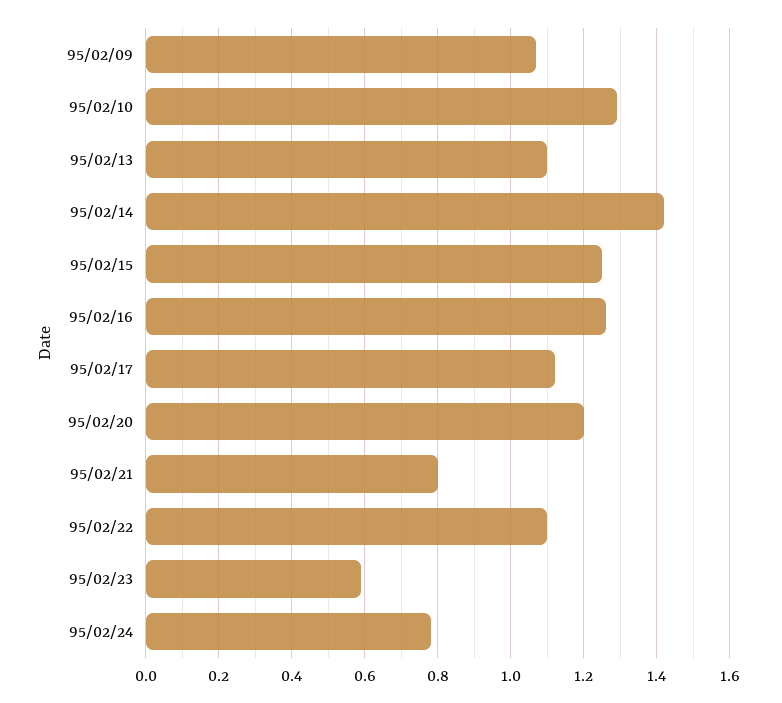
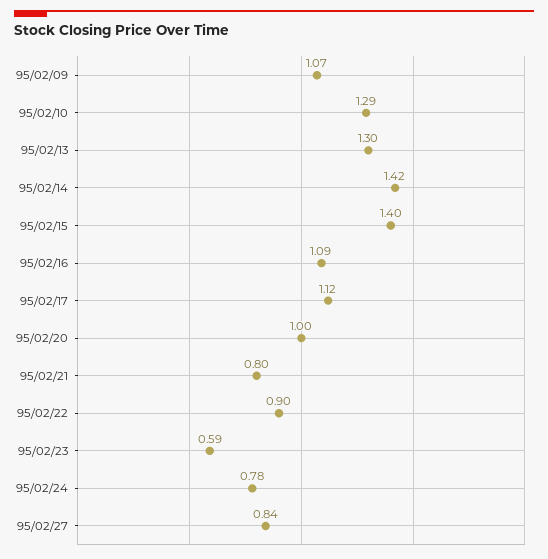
95/02/13: 1.1 -> 1.3
95/02/15: 1.25 -> 1.4
95/02/16: 1.25 -> 1.09
95/02/20: 1.2 -> 1
95/02/22: 1.1 -> 0.9
95/02/27: none -> 0.84

